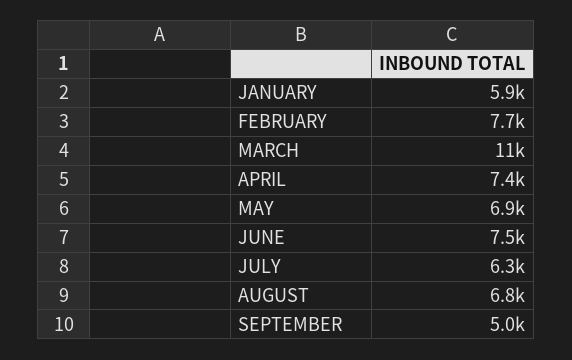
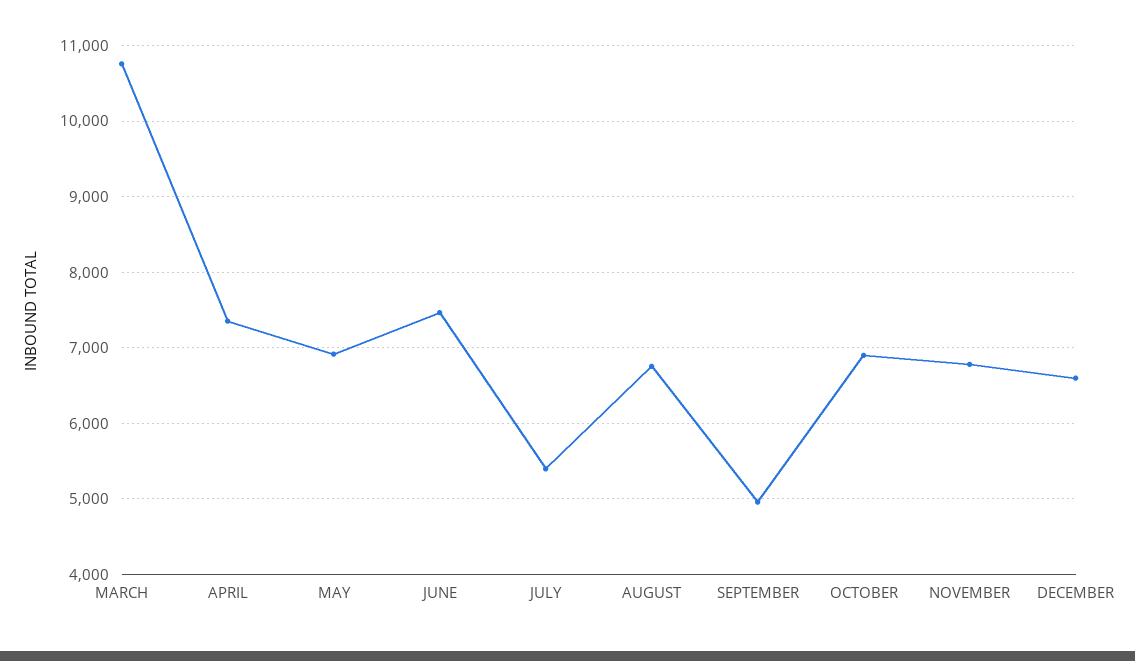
JANUARY: 5900 -> none
FEBRUARY: 7700 -> none
JULY: 6300 -> 5400
OCTOBER: none -> 6900
NOVEMBER: none -> 6800
DECEMBER: none -> 6600

